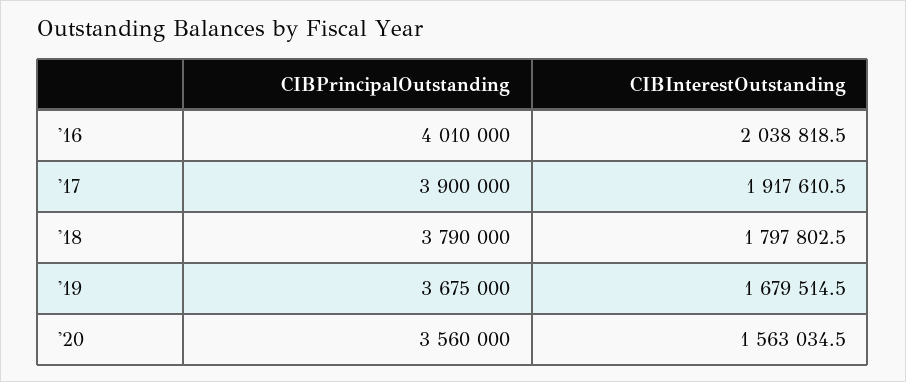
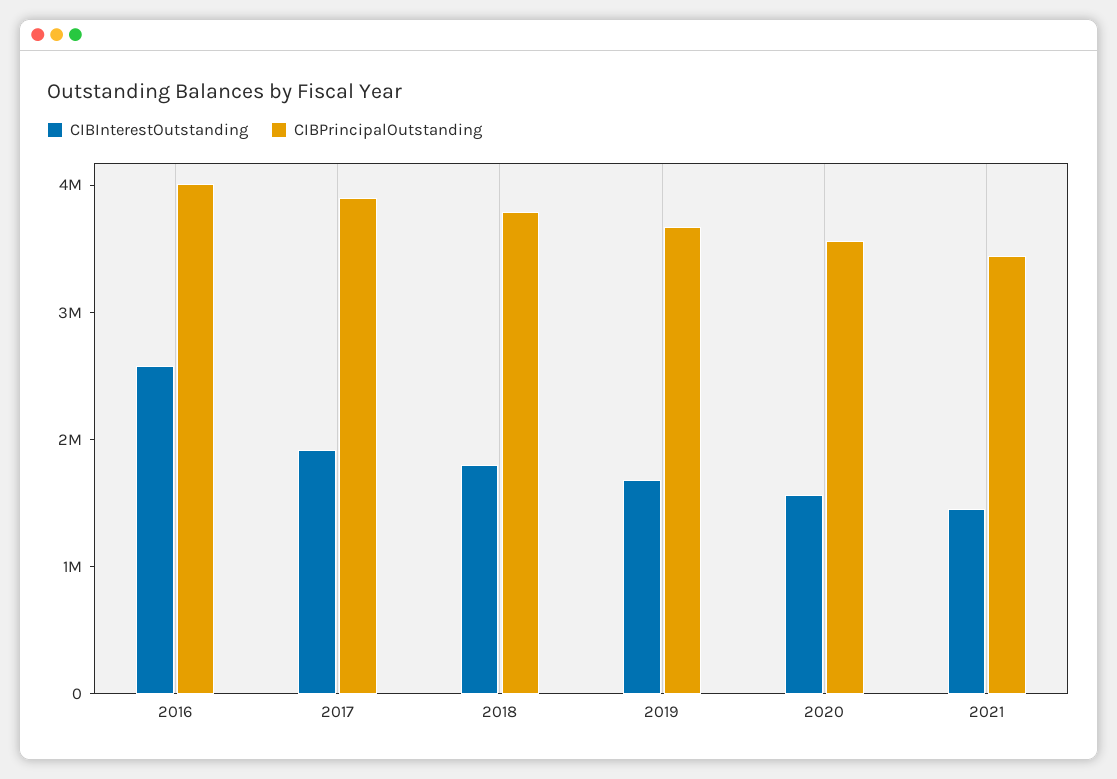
CIBInterestOutstanding, '16: 2038818.5 -> 2600000
CIBInterestOutstanding, 2021: none -> 1400000
CIBPrincipalOutstanding, 2021: none -> 3400000

